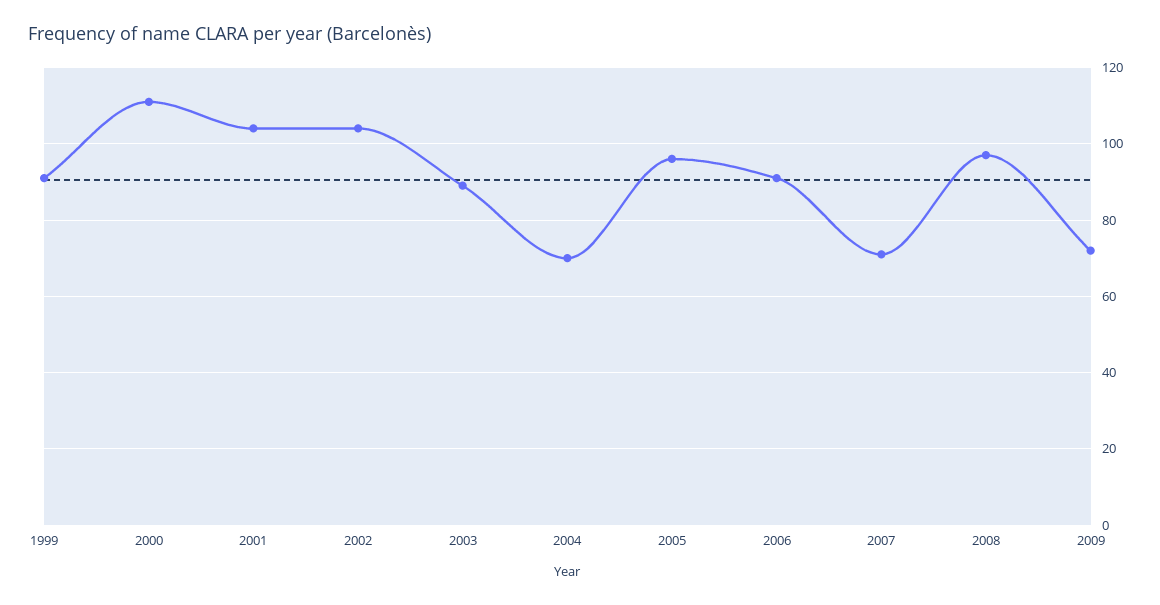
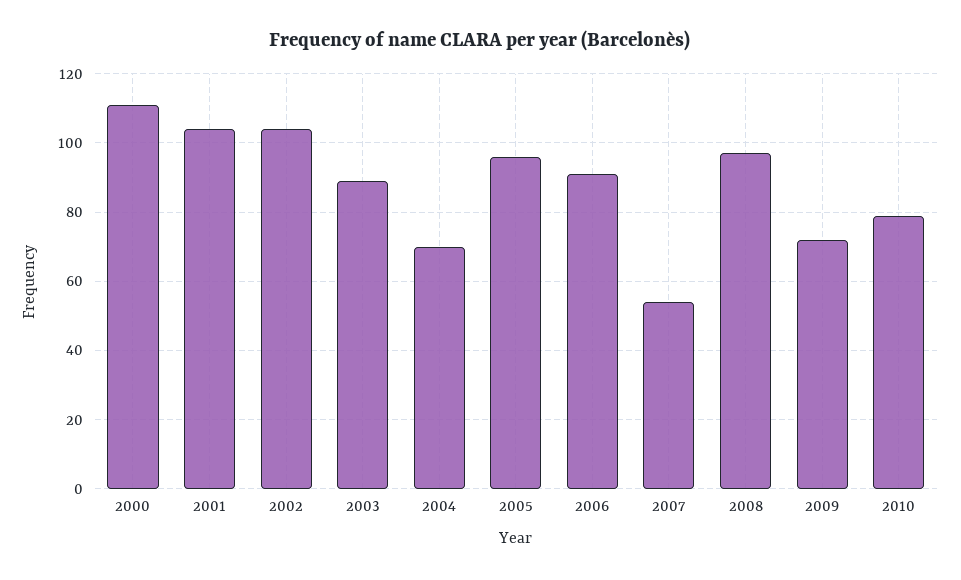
1999: 90 -> none
2007: 70 -> 55
2010: none -> 80

